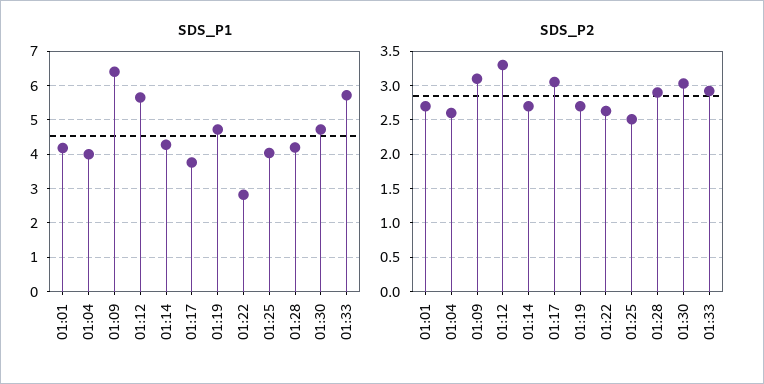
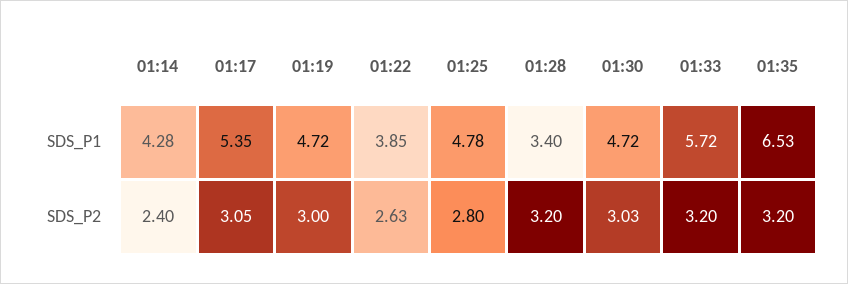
SDS_P1, 01:01: 4.2 -> none
SDS_P1, 01:04: 4 -> none
SDS_P1, 01:09: 6.4 -> none
SDS_P1, 01:12: 5.6 -> none
SDS_P1, 01:17: 3.8 -> 5.35
SDS_P1, 01:22: 2.8 -> 3.85
SDS_P1, 01:25: 4 -> 4.78
SDS_P1, 01:28: 4.2 -> 3.4
SDS_P2, 01:01: 2.7 -> none
SDS_P2, 01:04: 2.6 -> none
SDS_P2, 01:09: 3.1 -> none
SDS_P2, 01:12: 3.3 -> none
SDS_P2, 01:14: 2.7 -> 2.4
SDS_P2, 01:19: 2.7 -> 3
SDS_P2, 01:25: 2.5 -> 2.8
SDS_P2, 01:28: 2.9 -> 3.2
SDS_P2, 01:33: 2.9 -> 3.2
SDS_P1, 01:35: none -> 6.53
SDS_P2, 01:35: none -> 3.2

